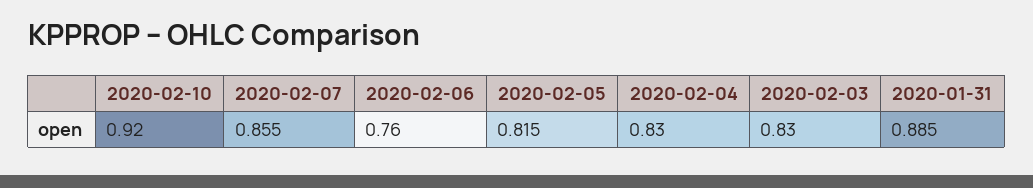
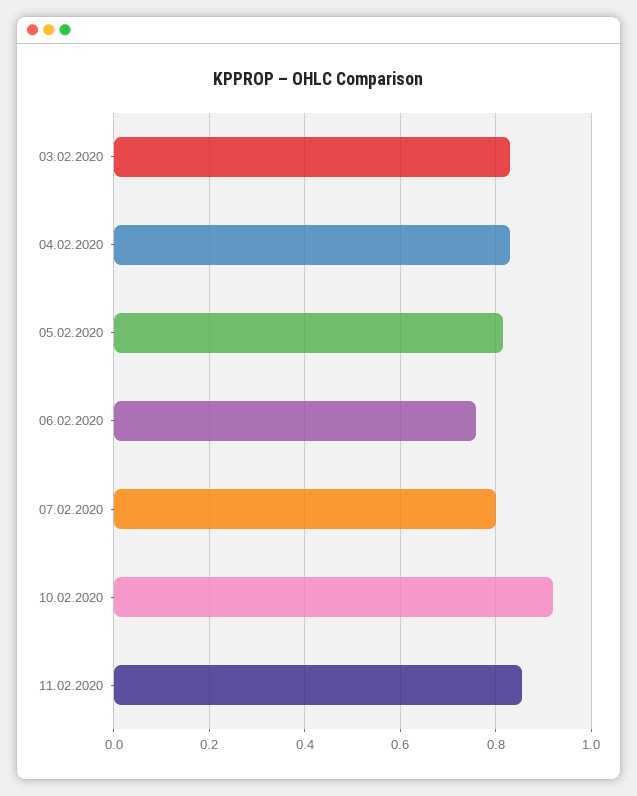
2020-02-07: 0.855 -> 0.8
2020-01-31: 0.885 -> none
11.02.2020: none -> 0.86

